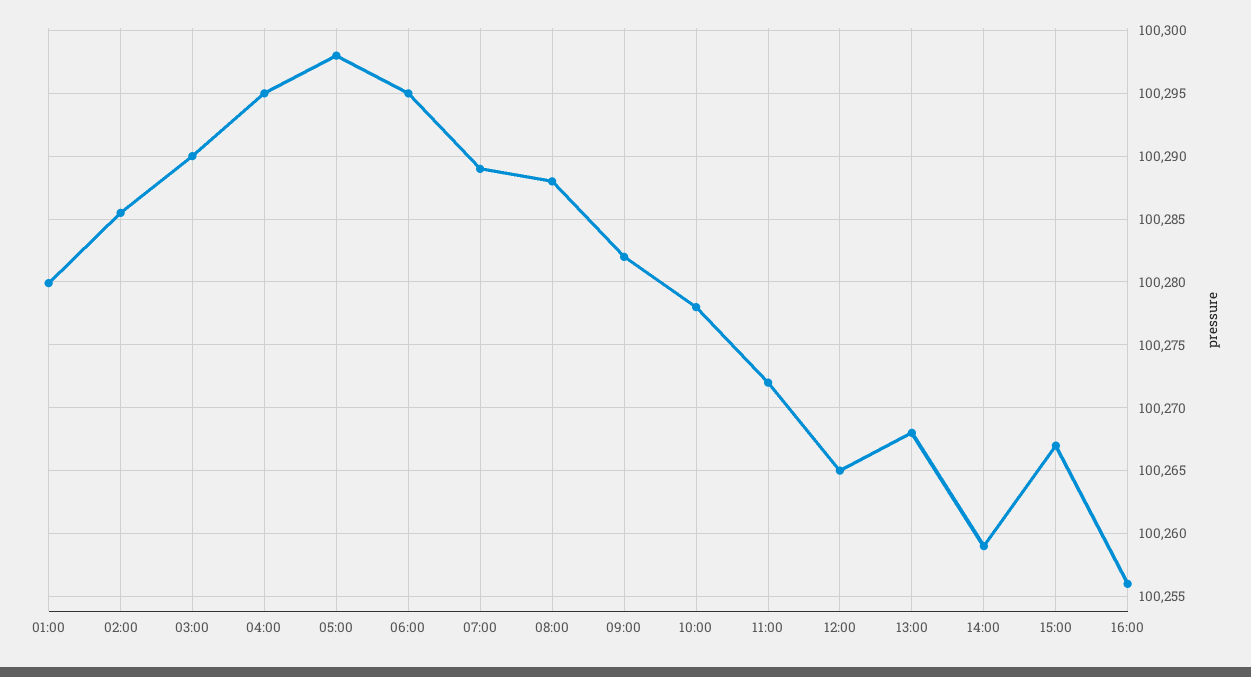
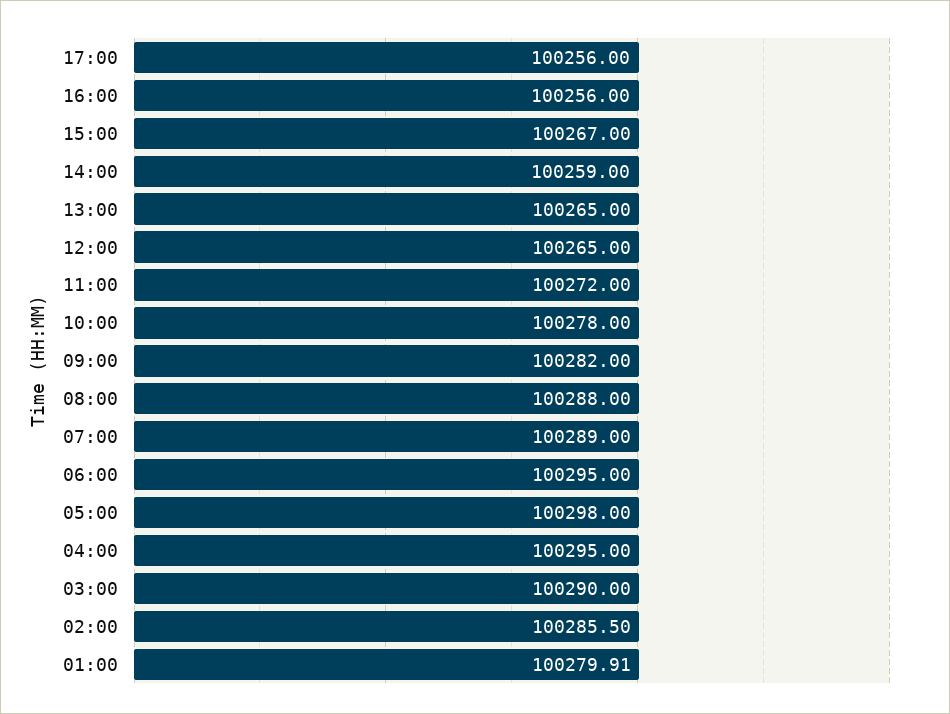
13:00: 100268 -> 100265
17:00: none -> 100256

